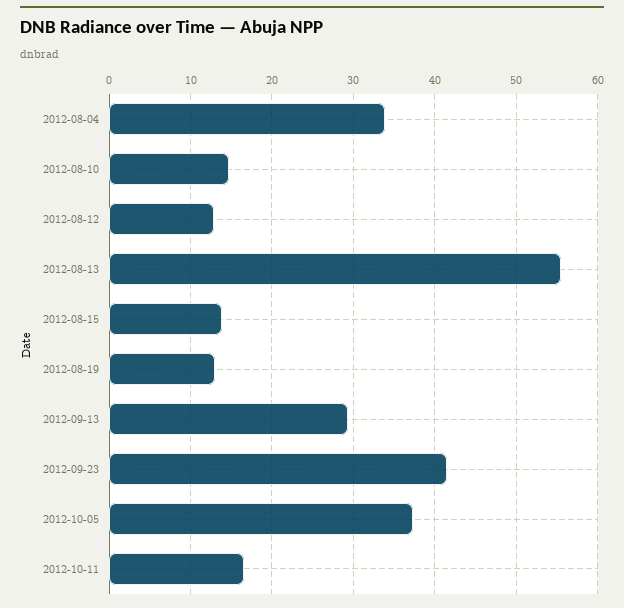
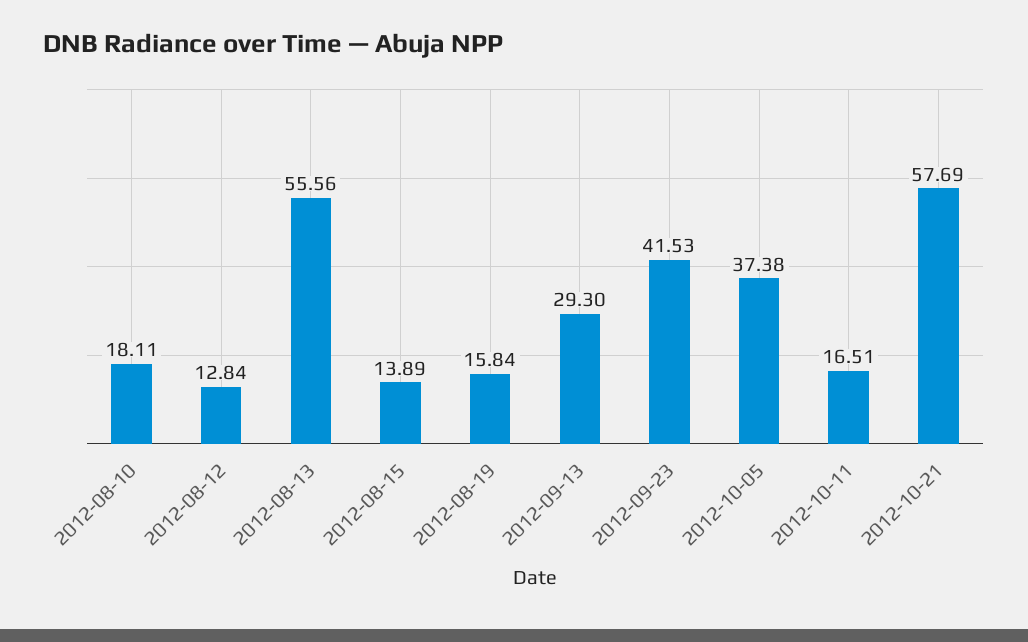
2012-08-04: 34 -> none
2012-08-10: 15 -> 18.11
2012-08-19: 13 -> 15.84
2012-10-21: none -> 57.69

